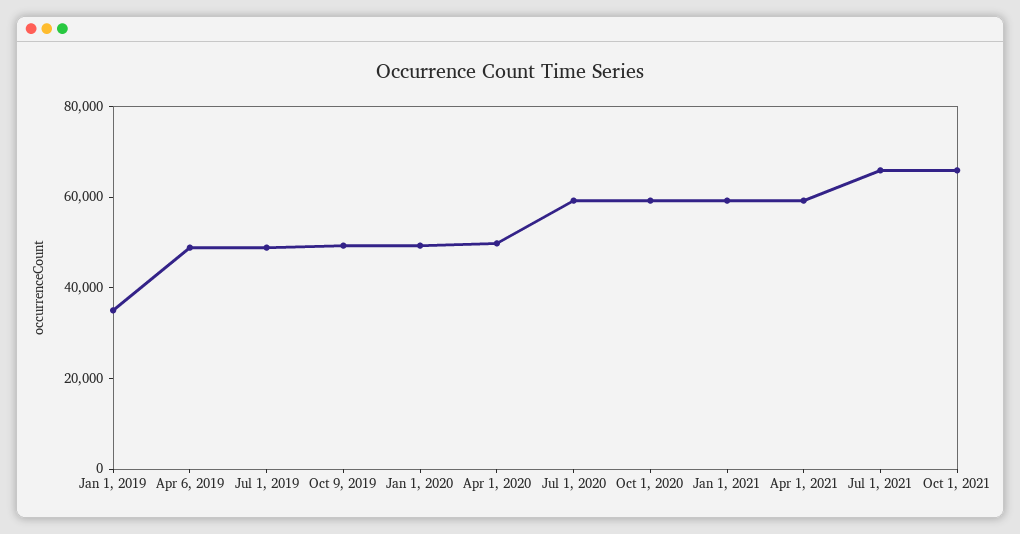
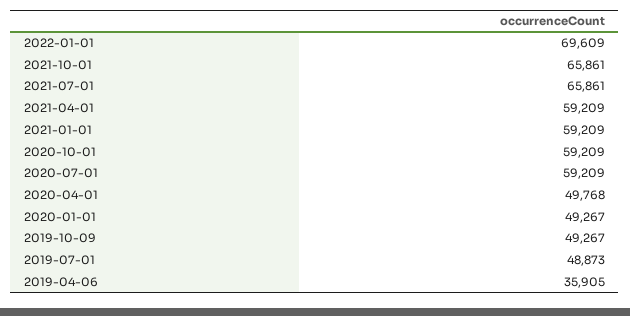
Jan 1, 2019: 35000 -> none
Apr 6, 2019: 50000 -> 35905
2022-01-01: none -> 69609

